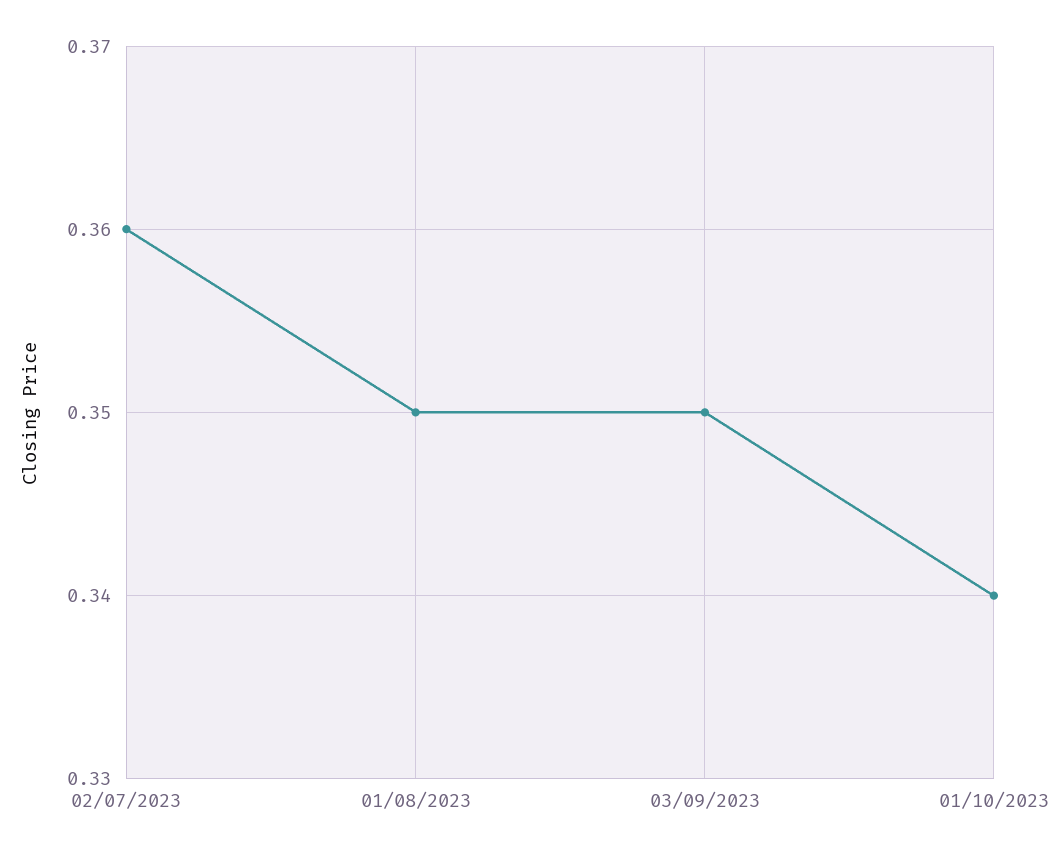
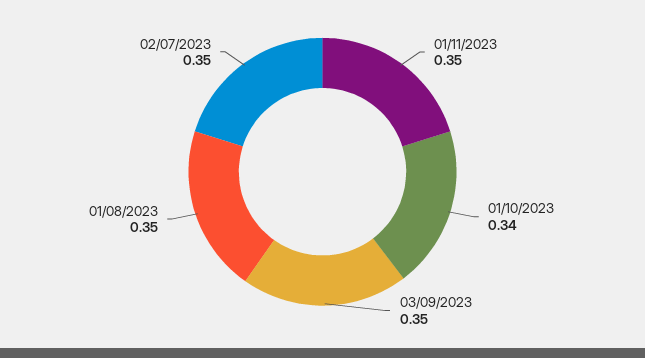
02/07/2023: 0.36 -> 0.35
01/11/2023: none -> 0.35

